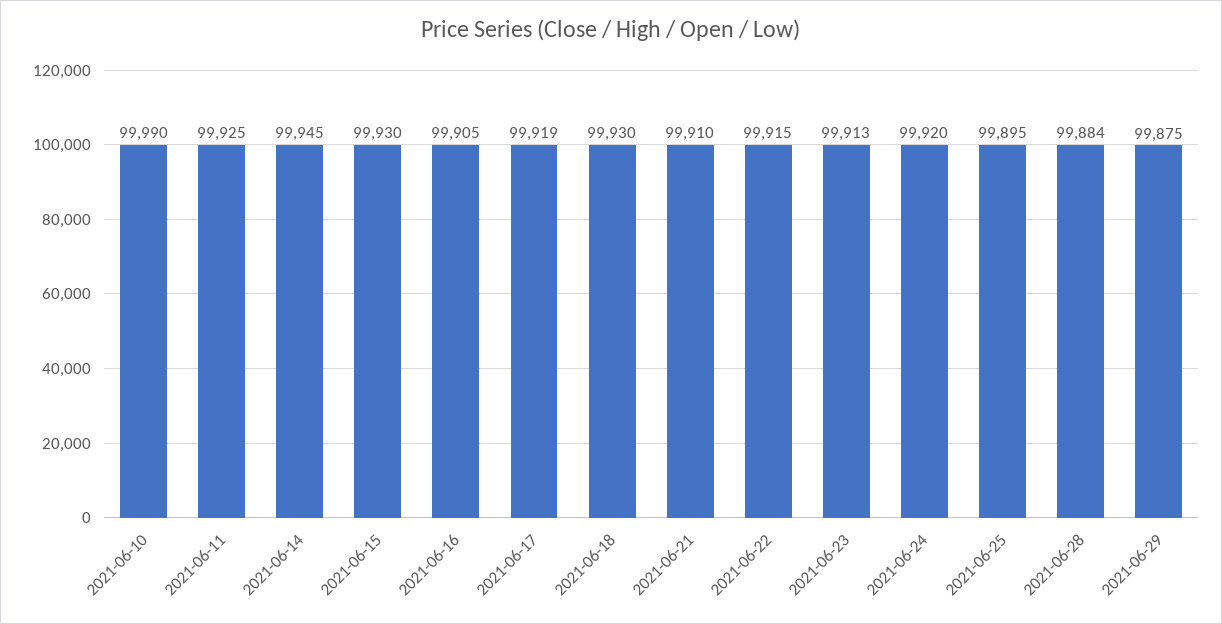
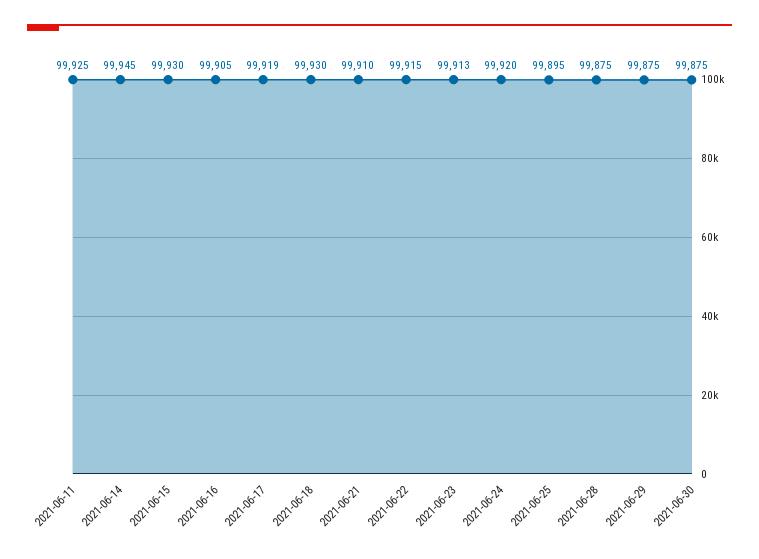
2021-06-10: 99990 -> none
2021-06-28: 99884 -> 99875
2021-06-30: none -> 99875

